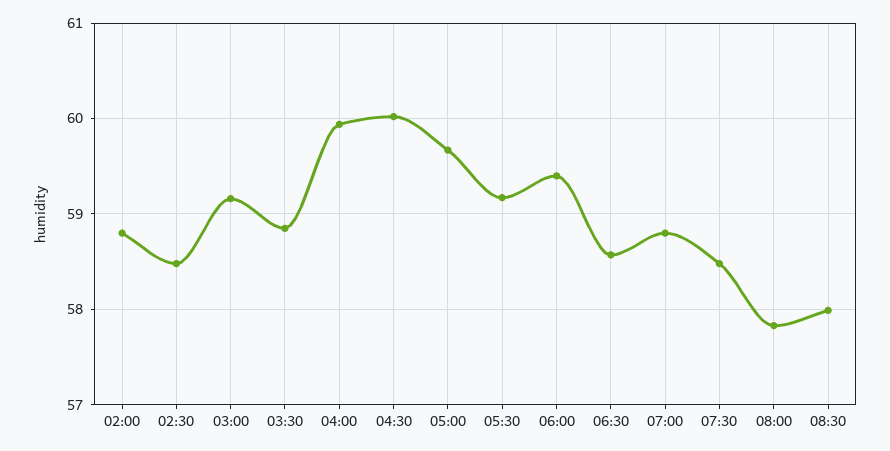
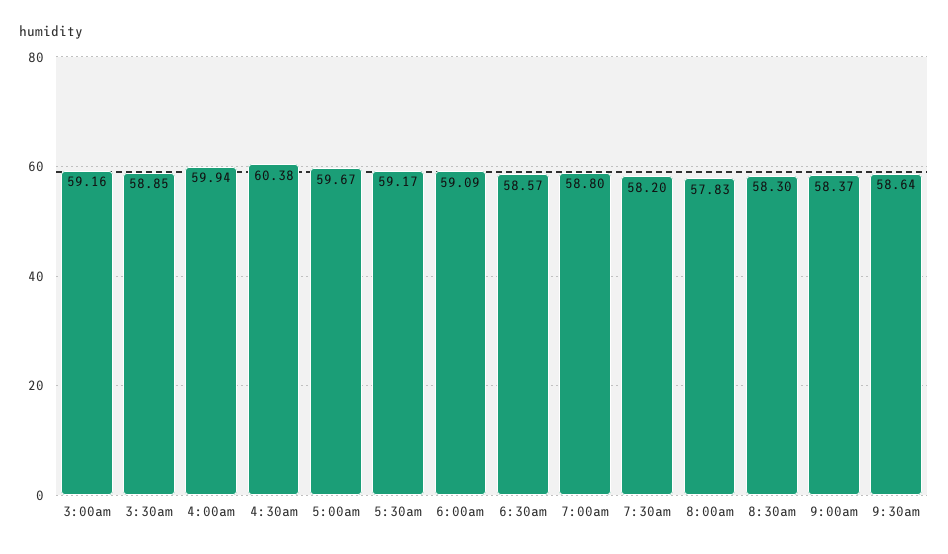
02:00: 58.8 -> none
02:30: 58.5 -> none
04:30: 60 -> 60.38
06:00: 59.4 -> 59.09
07:30: 58.5 -> 58.2
08:30: 58 -> 58.3
9:00am: none -> 58.37
9:30am: none -> 58.64

